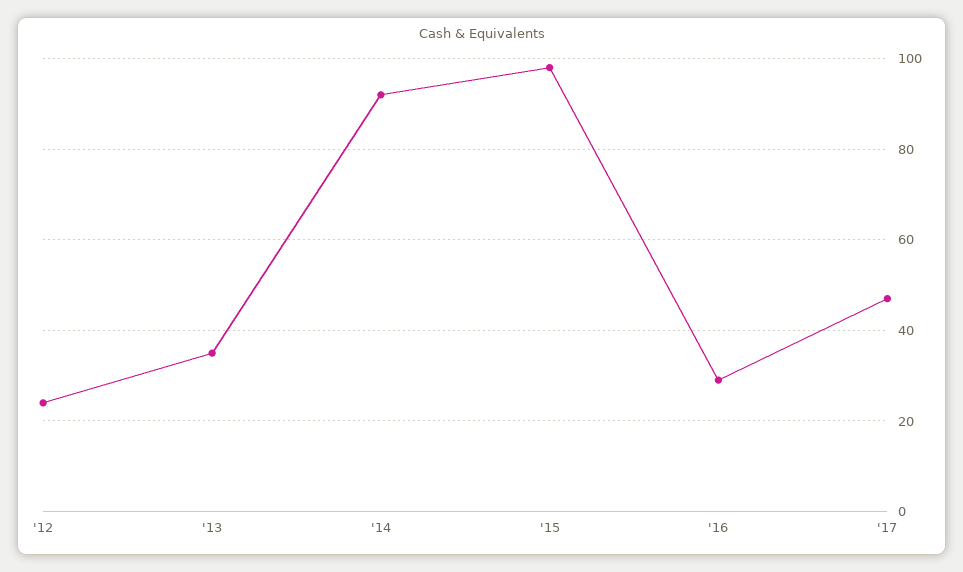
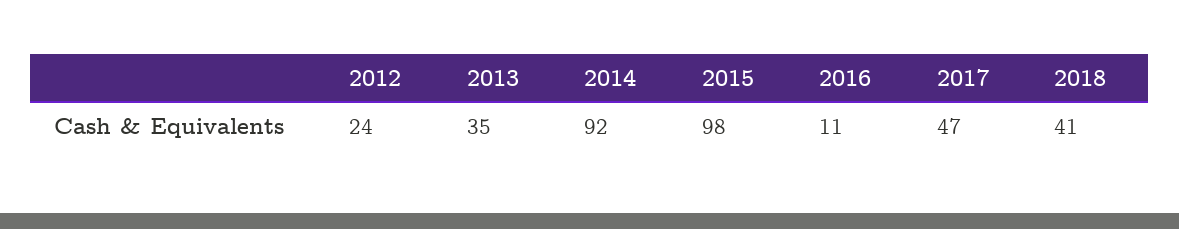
'16: 30 -> 11
2018: none -> 41

